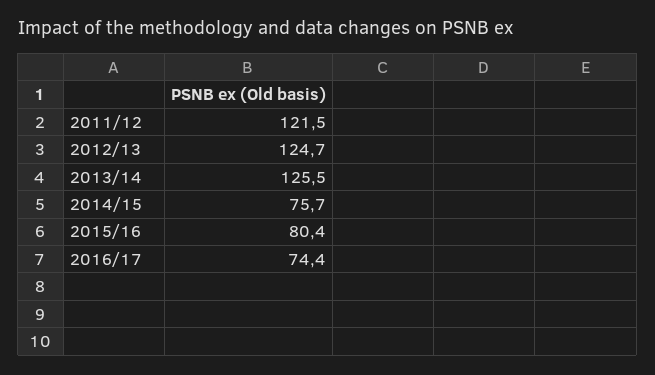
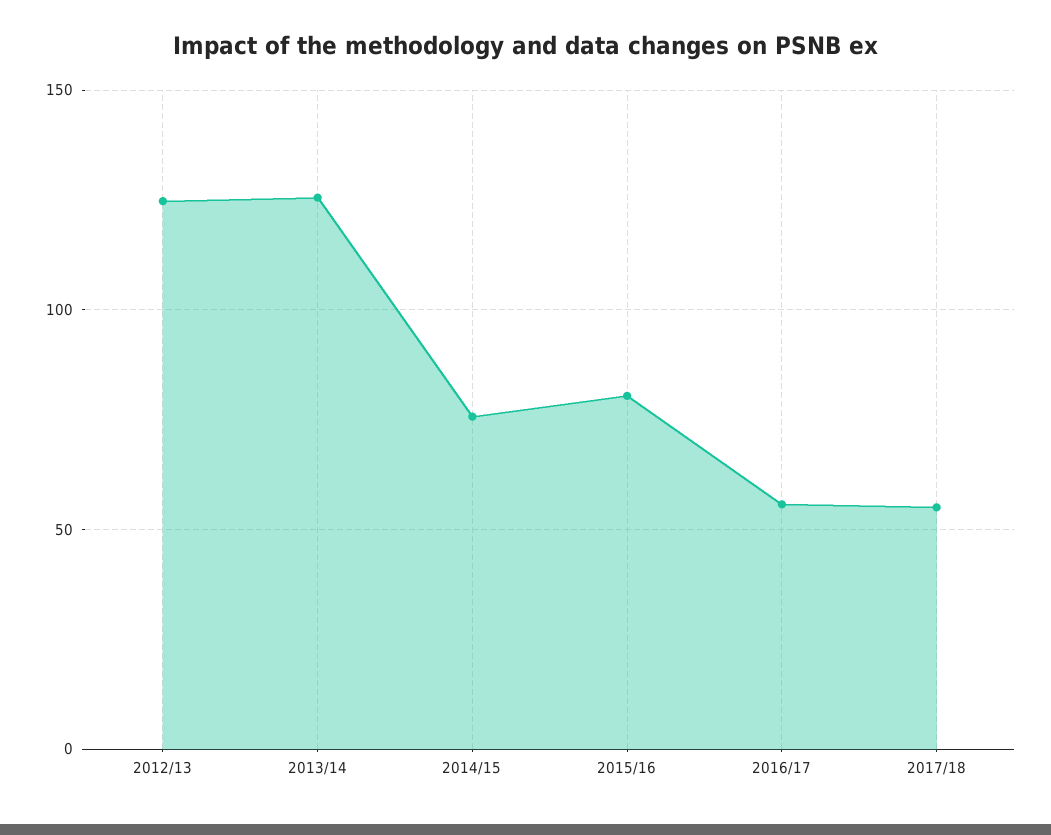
2011/12: 121.5 -> none
2016/17: 74.4 -> 55
2017/18: none -> 55

